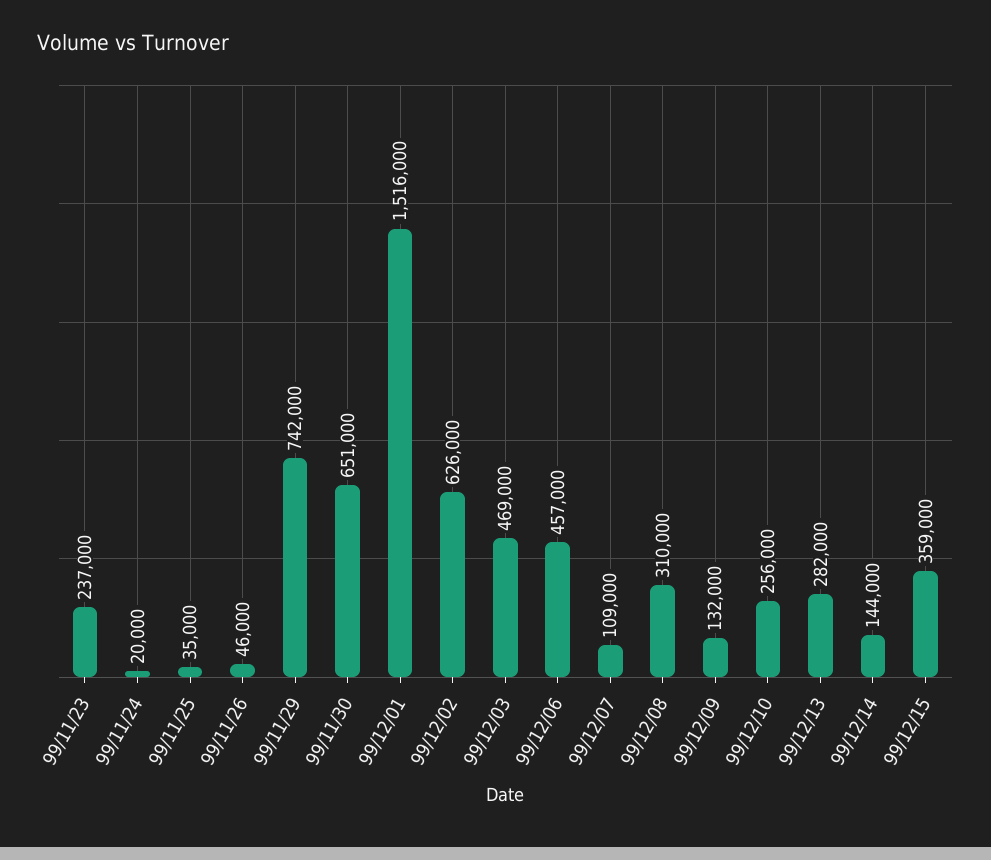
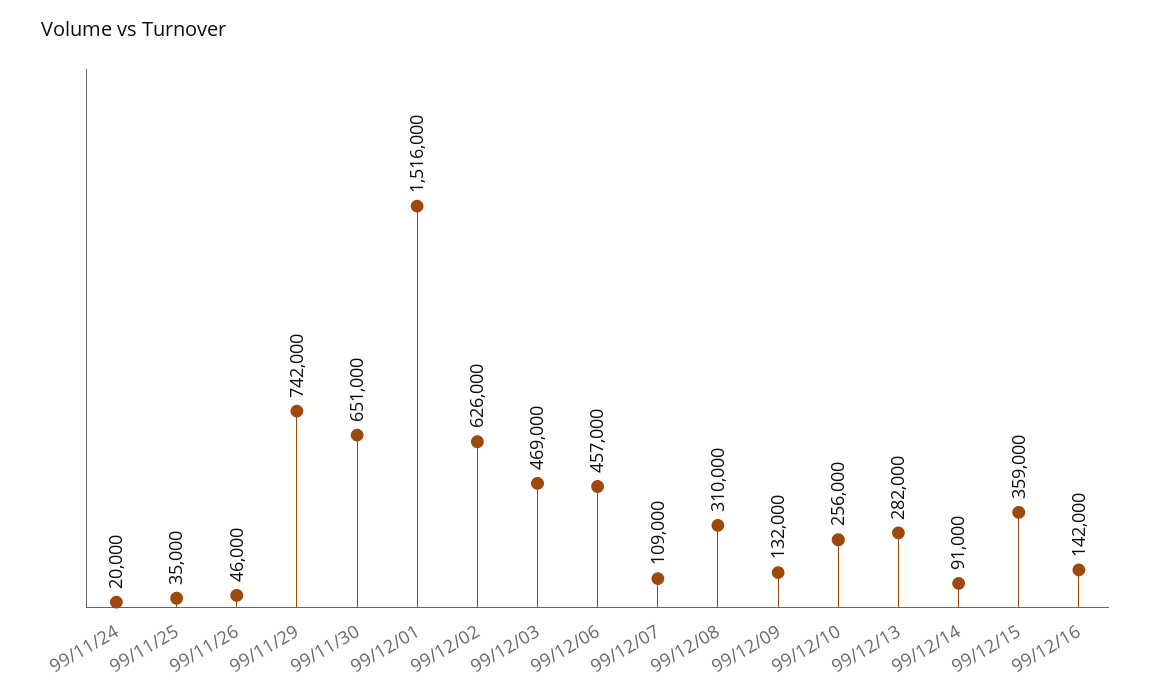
99/11/23: 237000 -> none
99/12/14: 144000 -> 91000
99/12/16: none -> 142000

